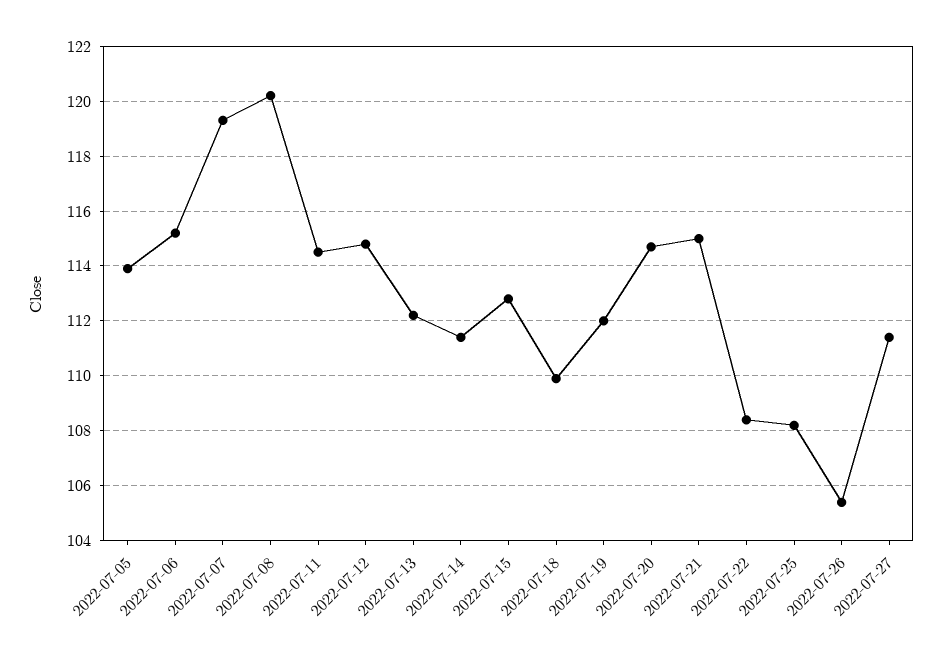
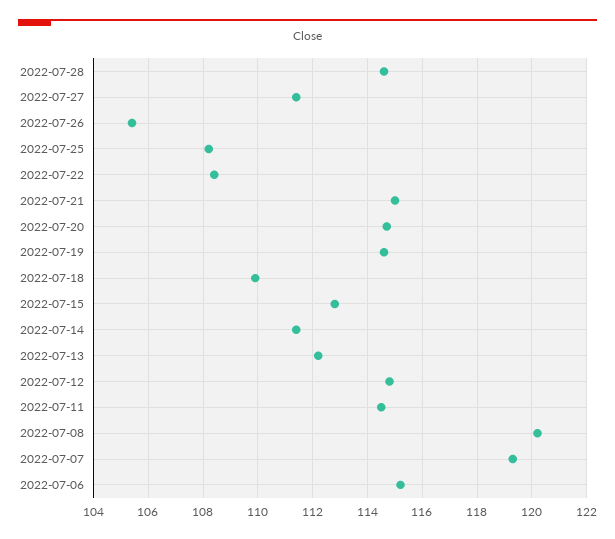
2022-07-05: 114 -> none
2022-07-19: 112 -> 114.5
2022-07-28: none -> 114.5

